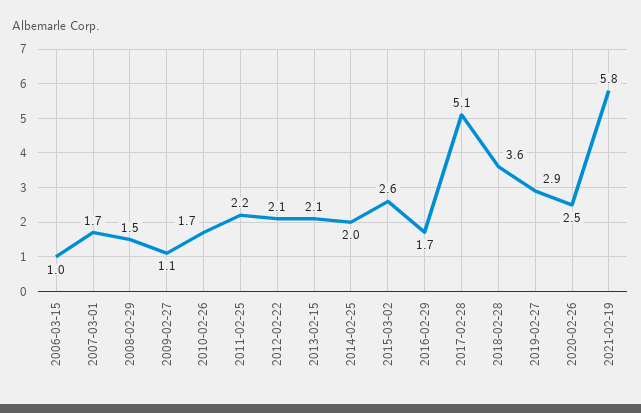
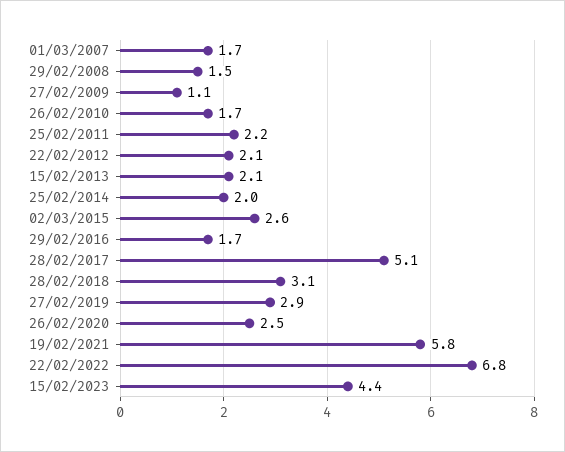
2006-03-15: 1 -> none
2018-02-28: 3.6 -> 3.1
22/02/2022: none -> 6.8
15/02/2023: none -> 4.4

